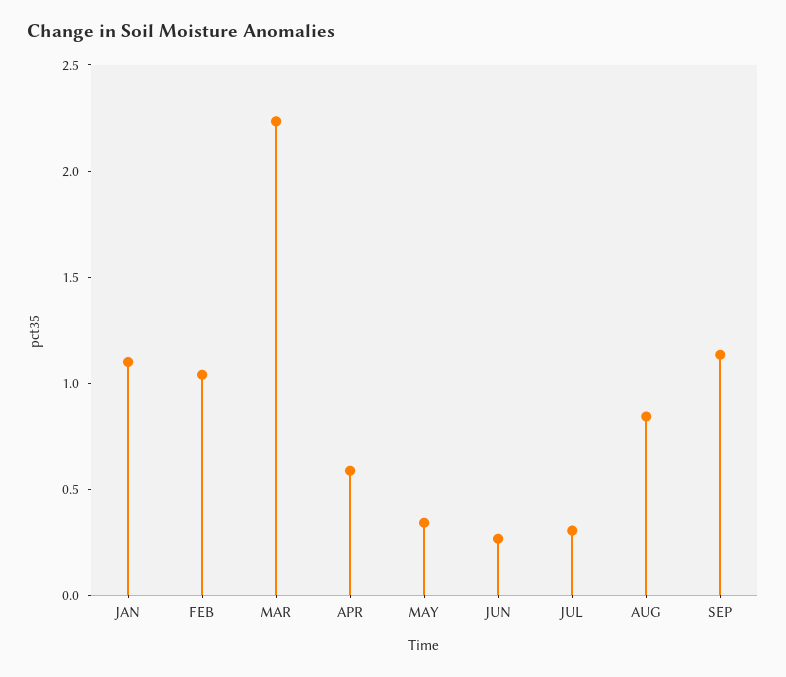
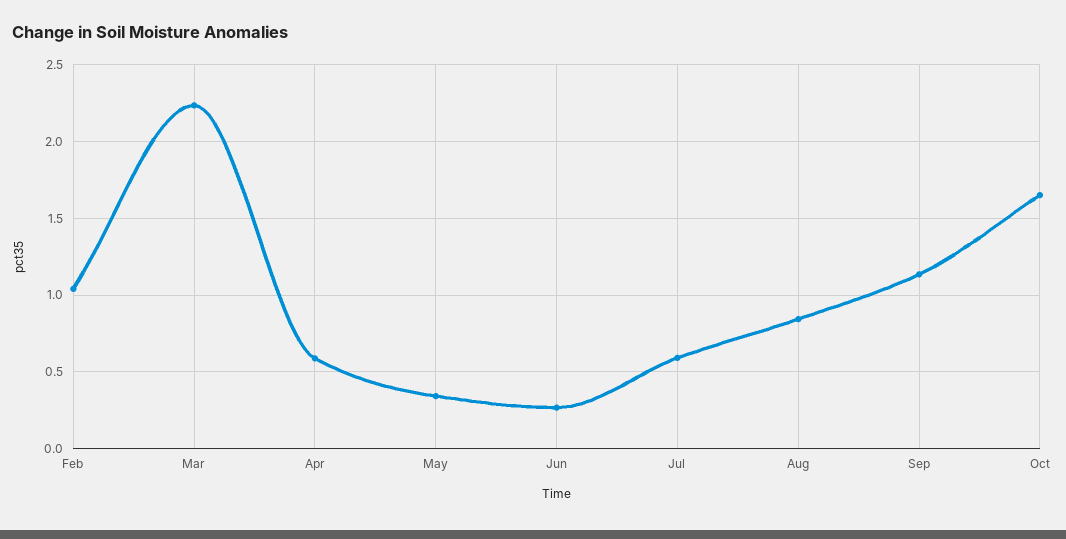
JAN: 1.1 -> none
JUL: 0.3 -> 0.6
Oct: none -> 1.65

